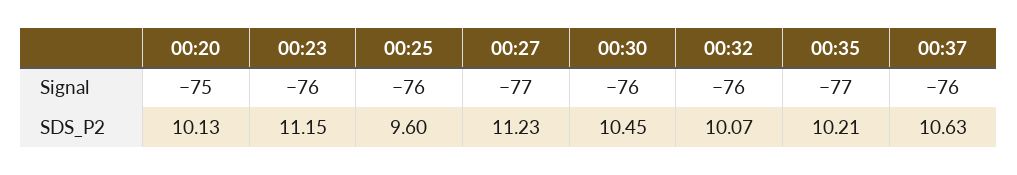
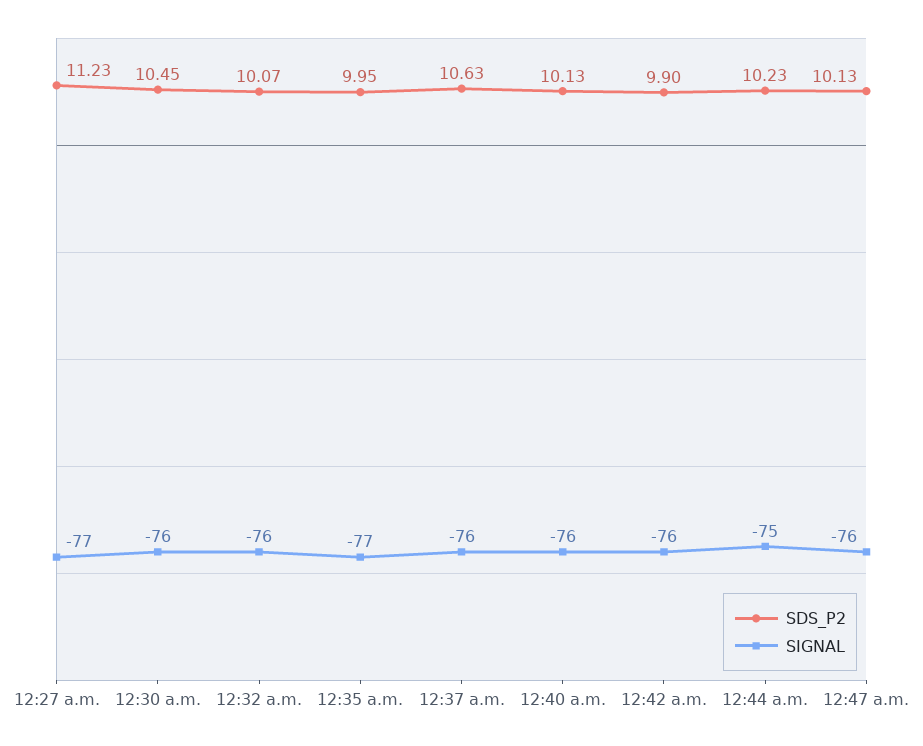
Signal, 00:20: -75 -> none
Signal, 00:23: -76 -> none
Signal, 00:25: -76 -> none
SDS_P2, 00:20: 10.13 -> none
SDS_P2, 00:23: 11.15 -> none
SDS_P2, 00:25: 9.6 -> none
SDS_P2, 00:35: 10.21 -> 9.95
SDS_P2, 12:40 a.m.: none -> 10.13
Signal, 12:40 a.m.: none -> -76
SDS_P2, 12:42 a.m.: none -> 9.9
Signal, 12:42 a.m.: none -> -76
SDS_P2, 12:44 a.m.: none -> 10.23
Signal, 12:44 a.m.: none -> -75
SDS_P2, 12:47 a.m.: none -> 10.13
Signal, 12:47 a.m.: none -> -76

